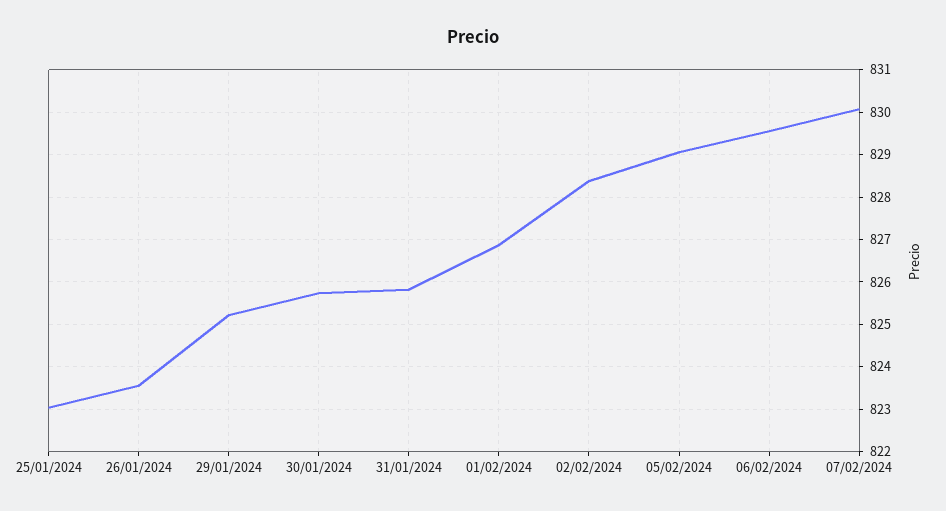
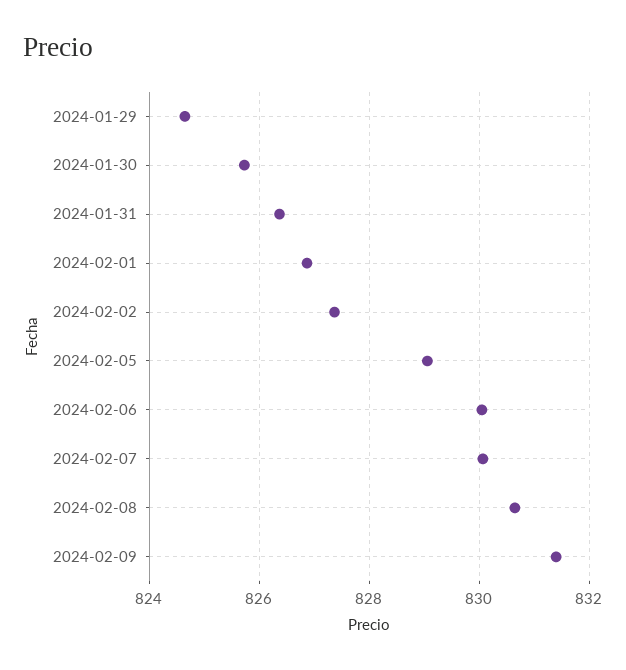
25/01/2024: 823 -> none
26/01/2024: 823.6 -> none
29/01/2024: 825.2 -> 824.6
31/01/2024: 825.8 -> 826.4
02/02/2024: 828.4 -> 827.4
06/02/2024: 829.6 -> 830
2024-02-08: none -> 830.6
2024-02-09: none -> 831.4

